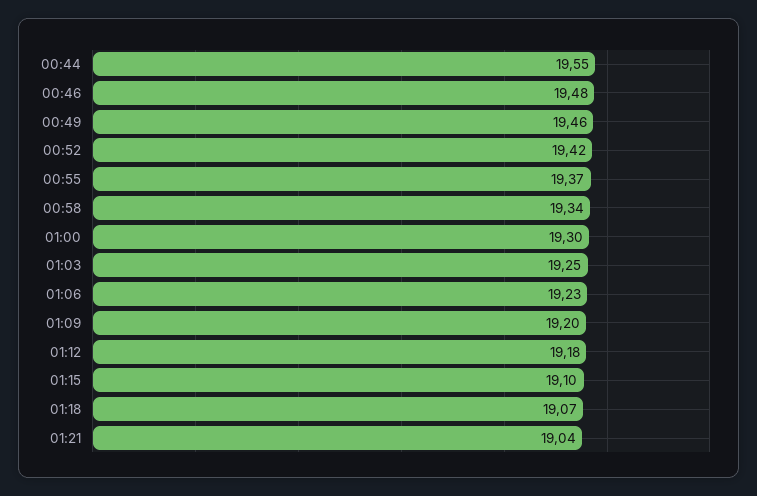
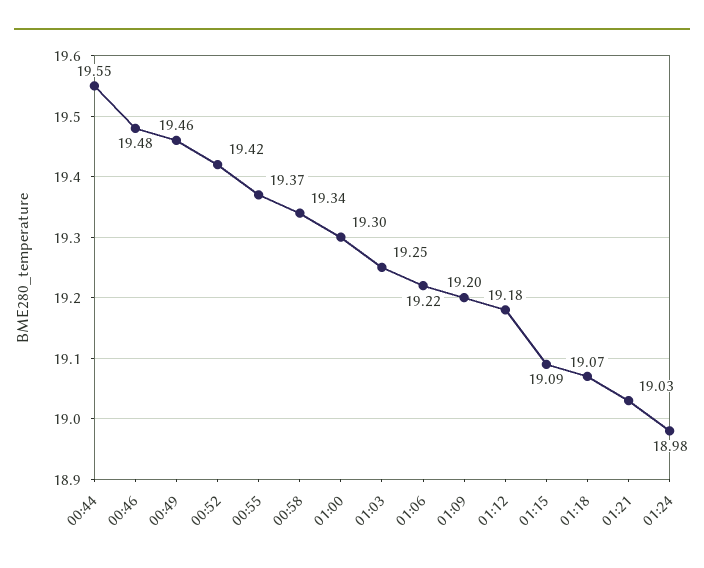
01:06: 19.23 -> 19.22
01:15: 19.1 -> 19.09
01:21: 19.04 -> 19.03
01:24: none -> 18.98

